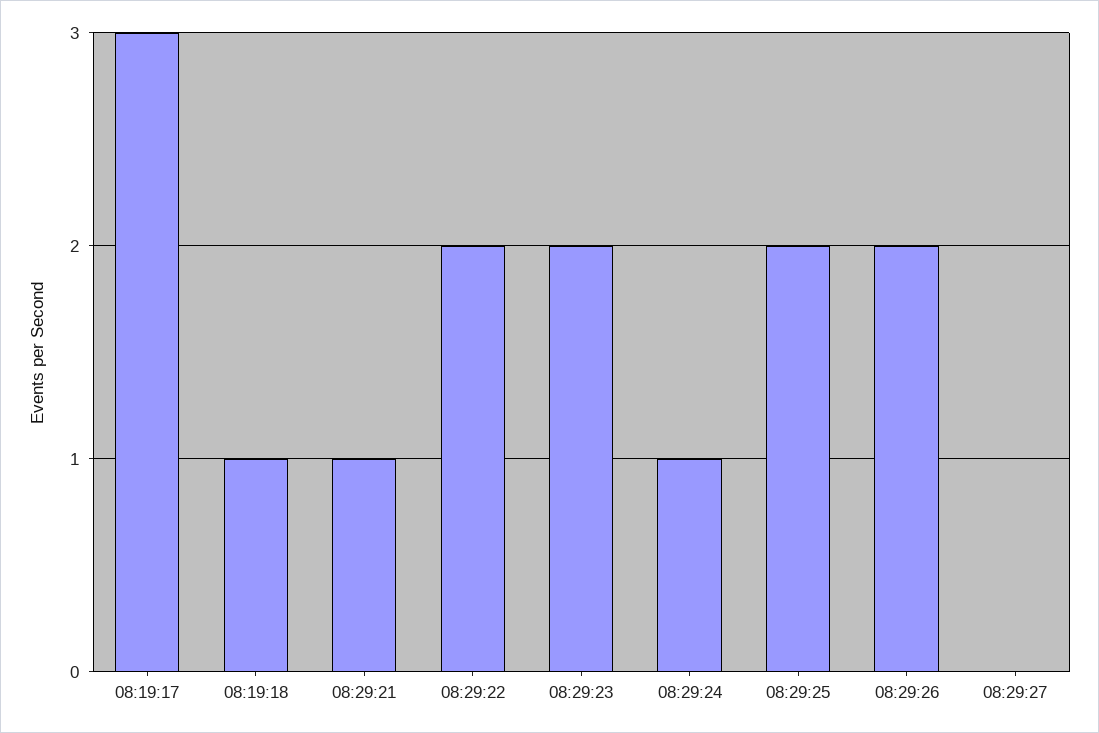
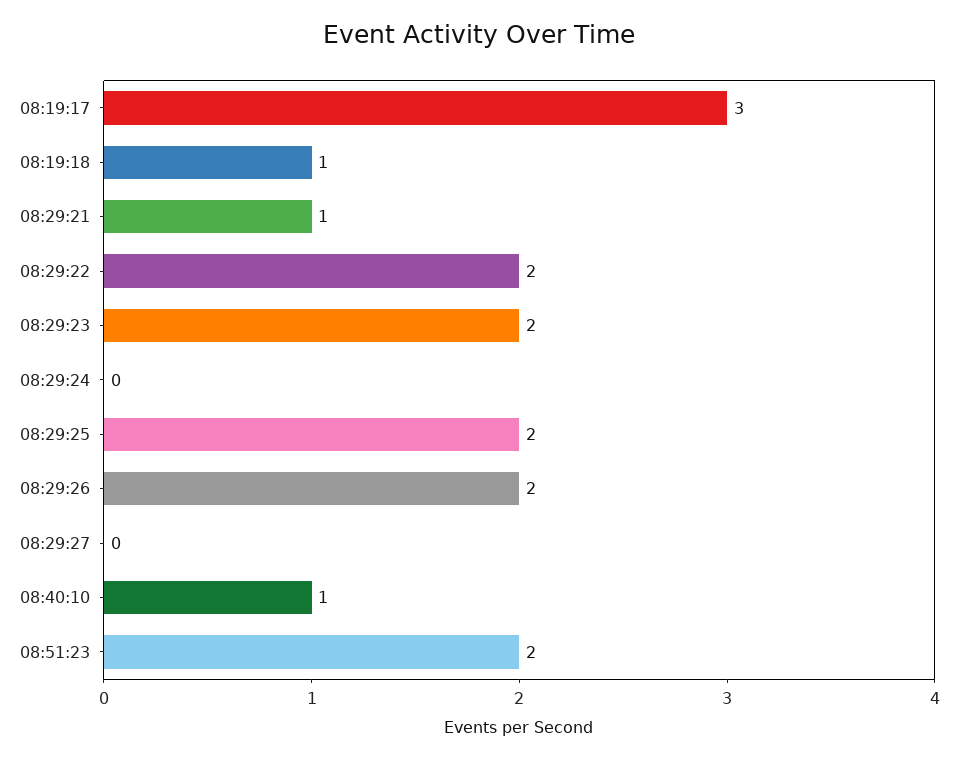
08:29:24: 1 -> 0
08:40:10: none -> 1
08:51:23: none -> 2

